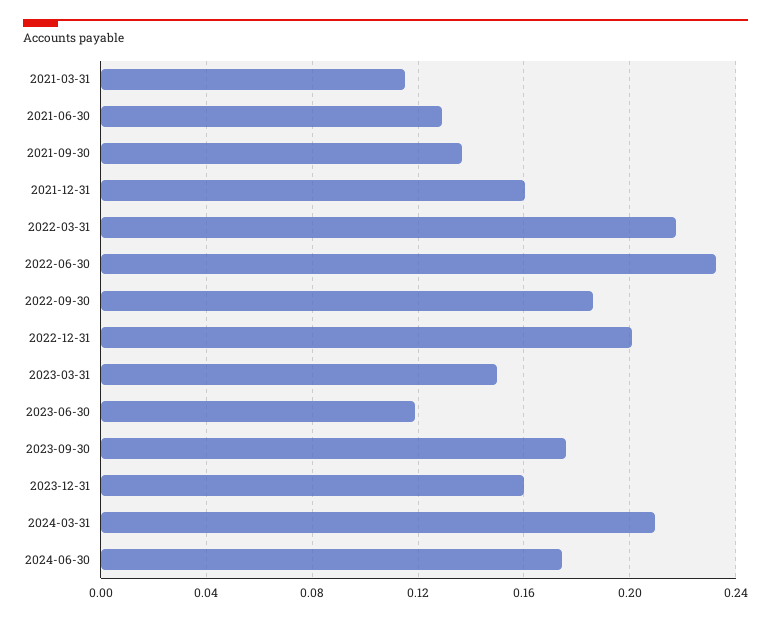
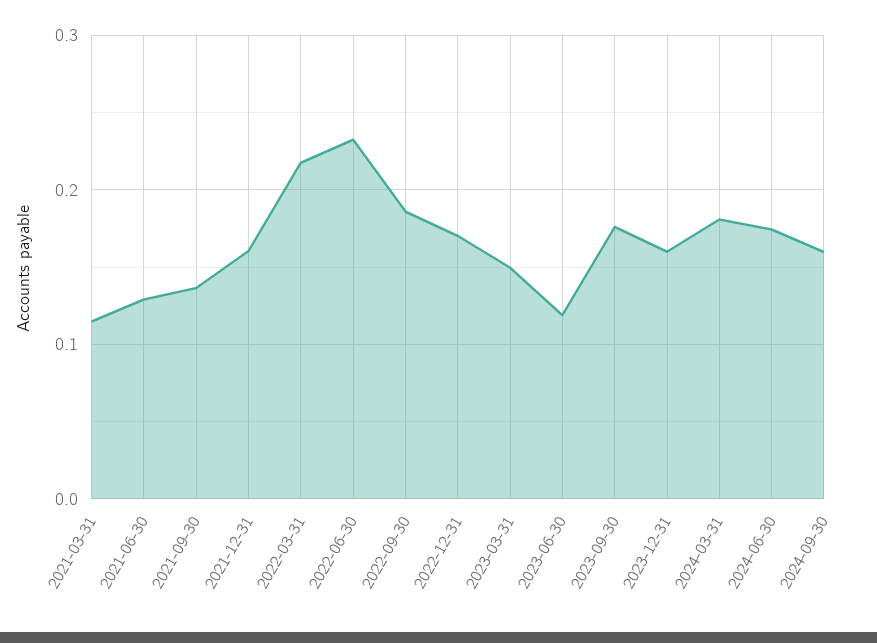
2022-12-31: 0.2 -> 0.17
2024-03-31: 0.21 -> 0.18
2024-09-30: none -> 0.16

